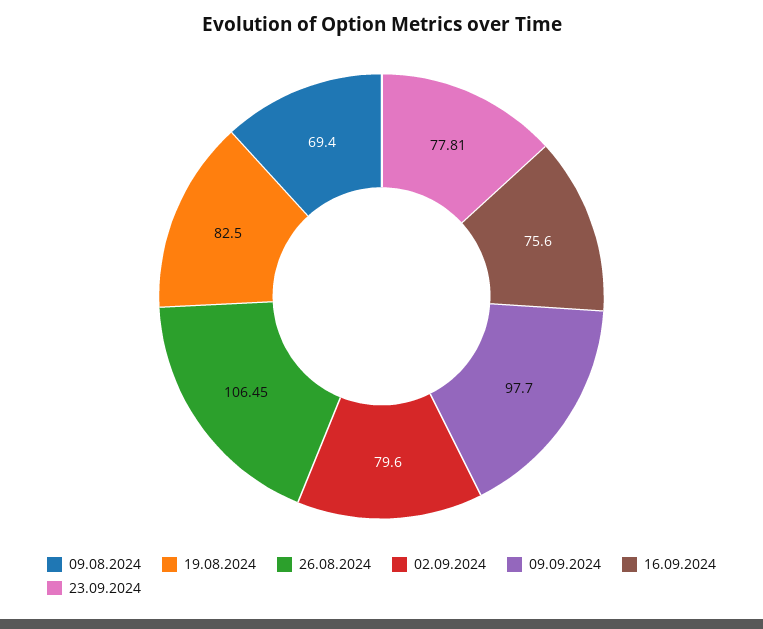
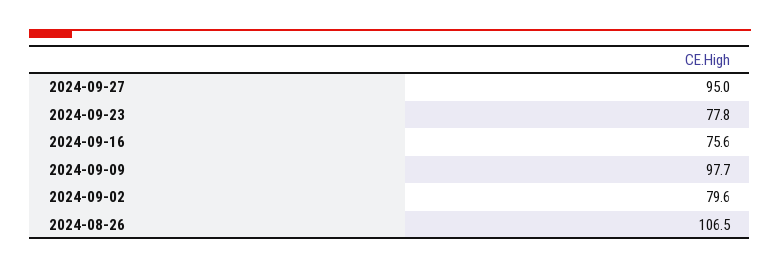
09.08.2024: 69.4 -> none
19.08.2024: 82.5 -> none
2024-09-27: none -> 95

